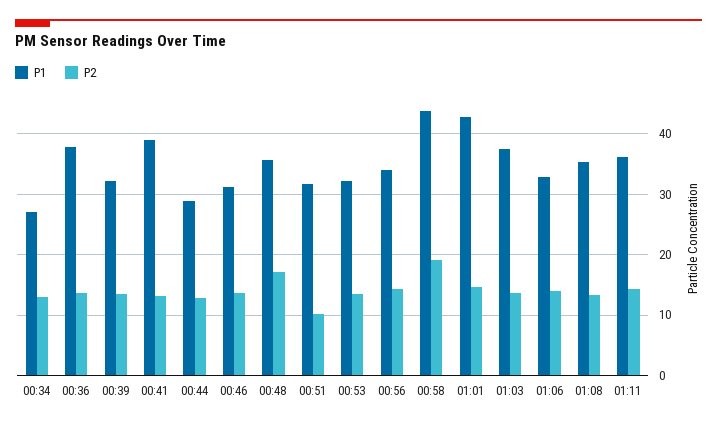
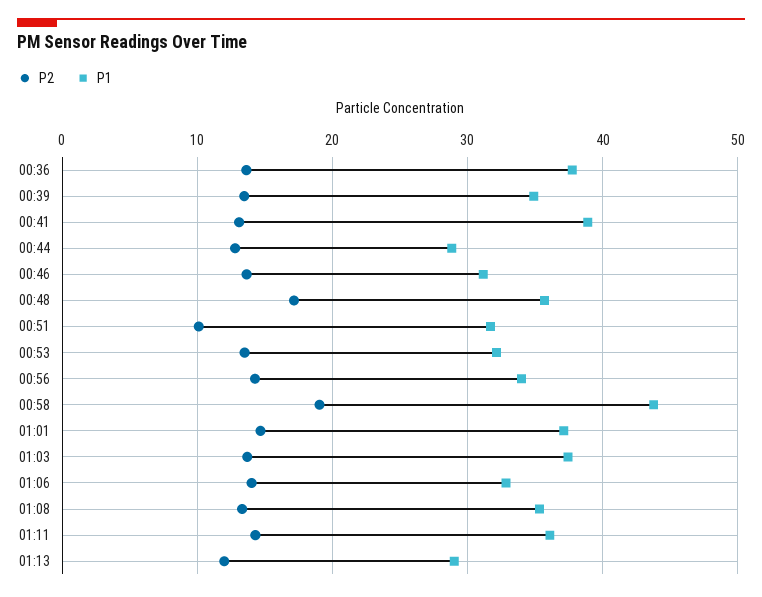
P1, 00:34: 27 -> none
P2, 00:34: 13 -> none
P1, 00:39: 32 -> 35
P1, 01:01: 43 -> 37
P2, 01:13: none -> 12
P1, 01:13: none -> 29

